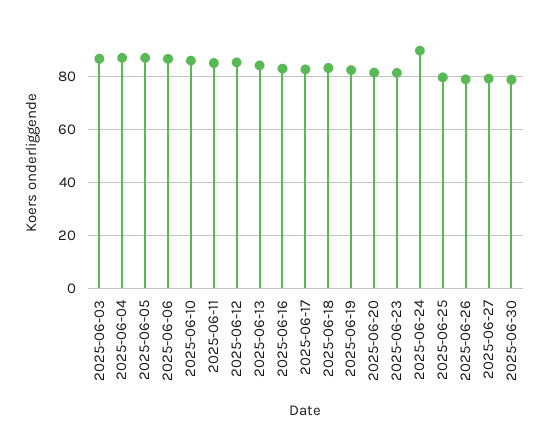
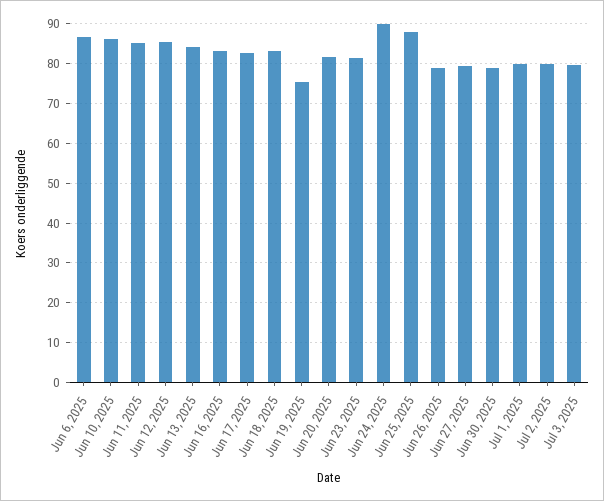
2025-06-03: 87.5 -> none
2025-06-04: 87.5 -> none
2025-06-05: 87.5 -> none
2025-06-19: 82.5 -> 76
2025-06-25: 80 -> 88
Jul 1, 2025: none -> 80
Jul 2, 2025: none -> 80
Jul 3, 2025: none -> 80

